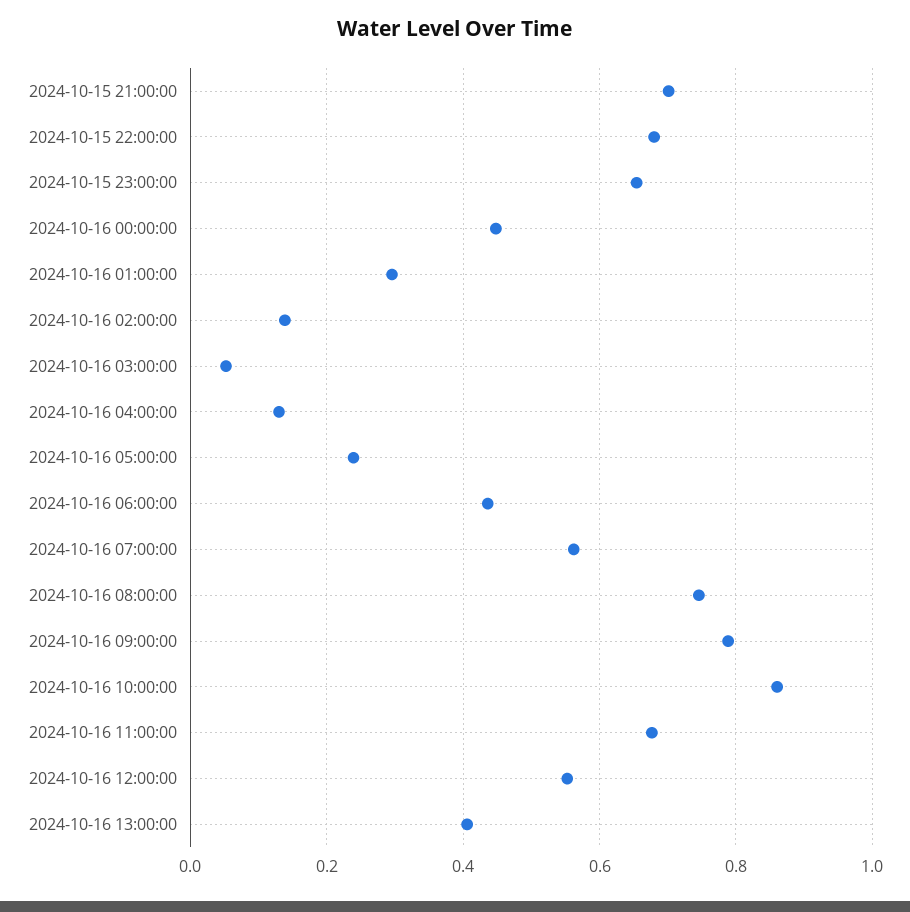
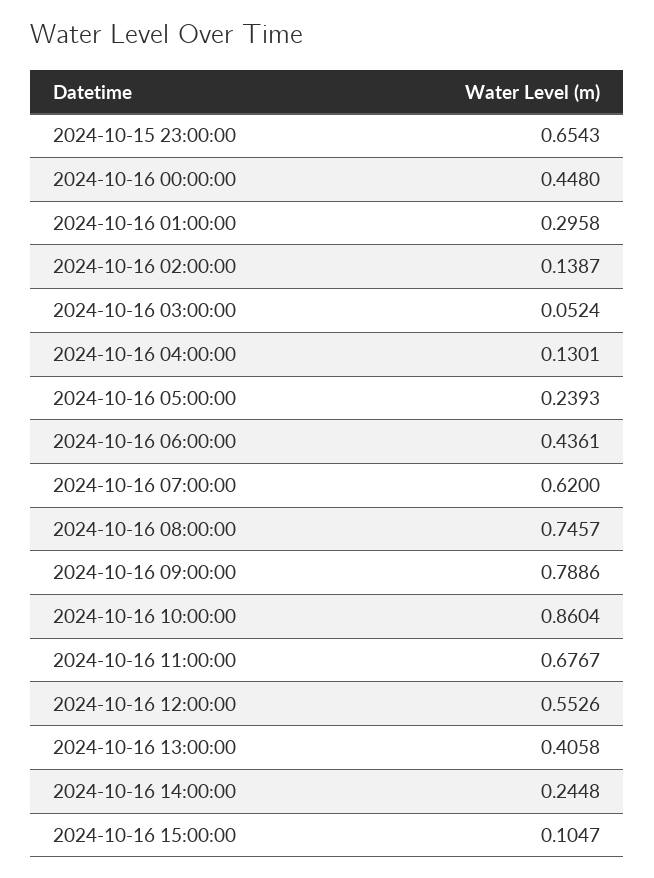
2024-10-15 21:00:00: 0.7 -> none
2024-10-15 22:00:00: 0.68 -> none
2024-10-16 07:00:00: 0.56 -> 0.62
2024-10-16 14:00:00: none -> 0.2448
2024-10-16 15:00:00: none -> 0.1047

